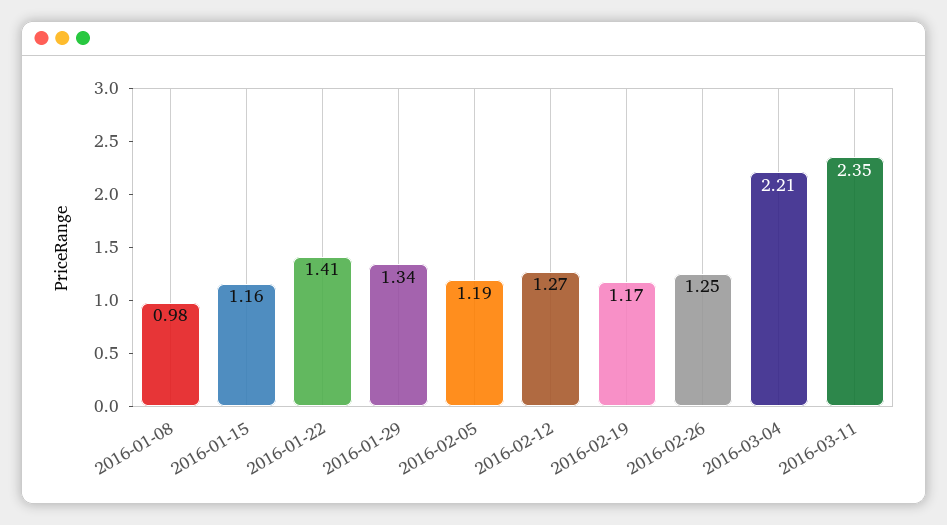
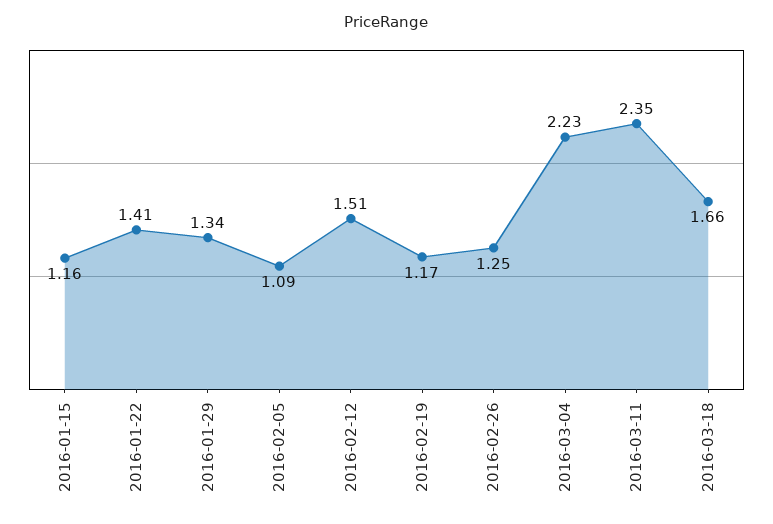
2016-01-08: 0.98 -> none
2016-02-05: 1.19 -> 1.09
2016-02-12: 1.27 -> 1.51
2016-03-04: 2.21 -> 2.23
2016-03-18: none -> 1.66

